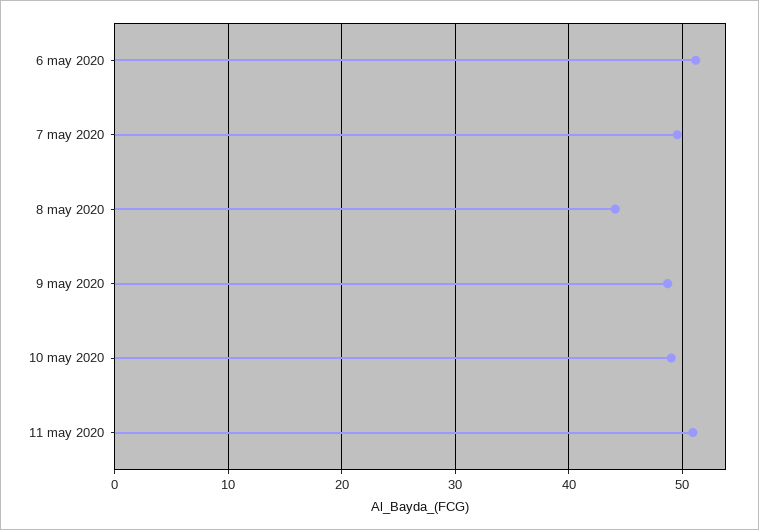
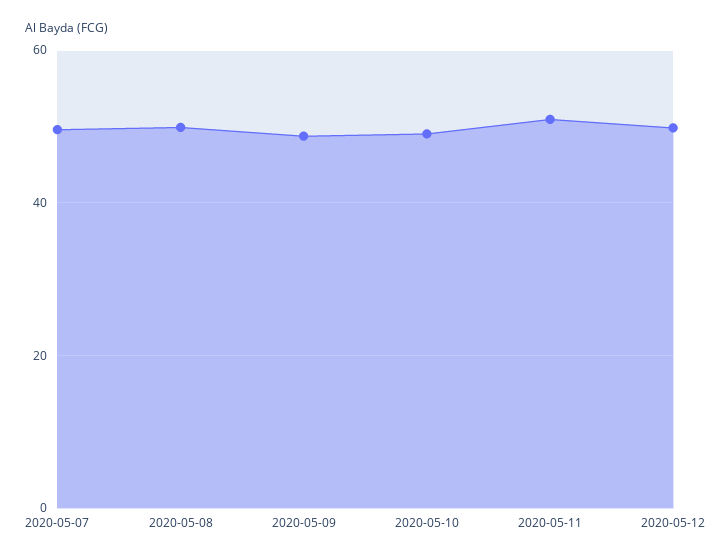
6 may 2020: 51 -> none
8 may 2020: 44 -> 50
2020-05-12: none -> 50

